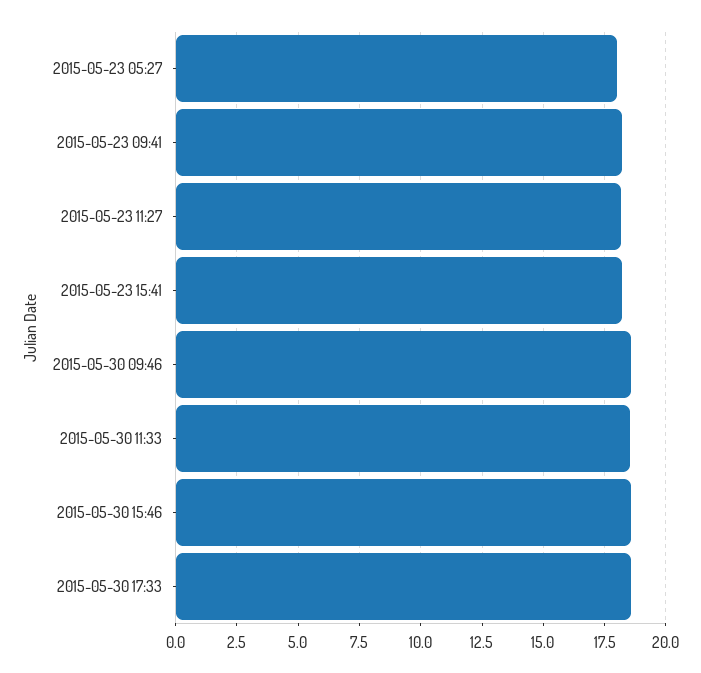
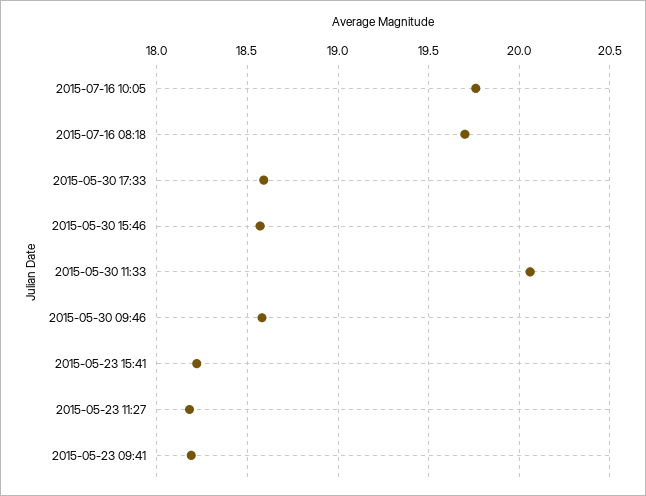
2015-05-23 05:27: 18 -> none
2015-05-30 11:33: 18.5 -> 20.05
2015-07-16 10:05: none -> 19.75
2015-07-16 08:18: none -> 19.7

